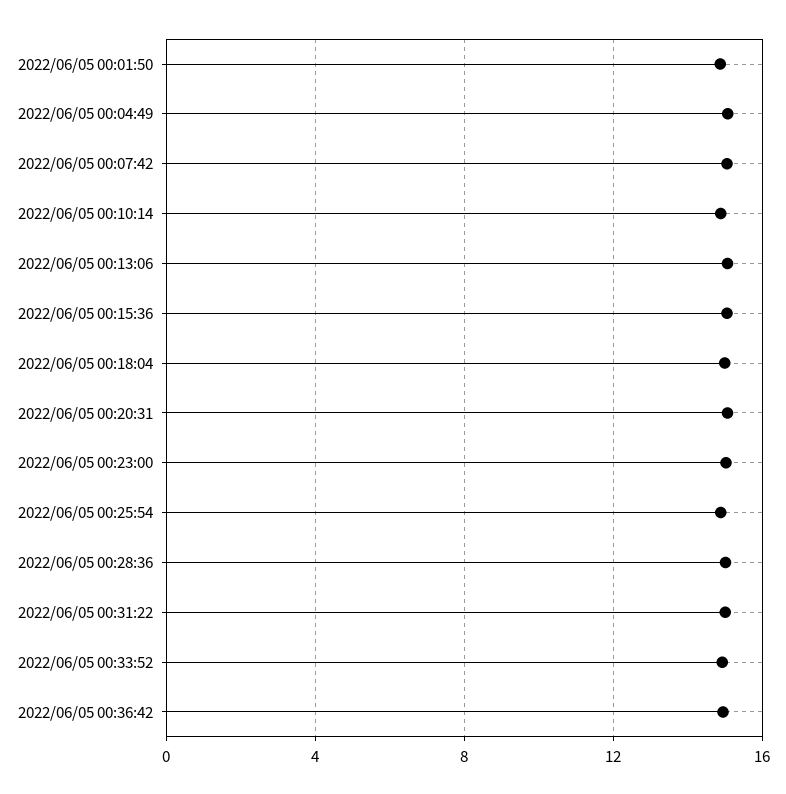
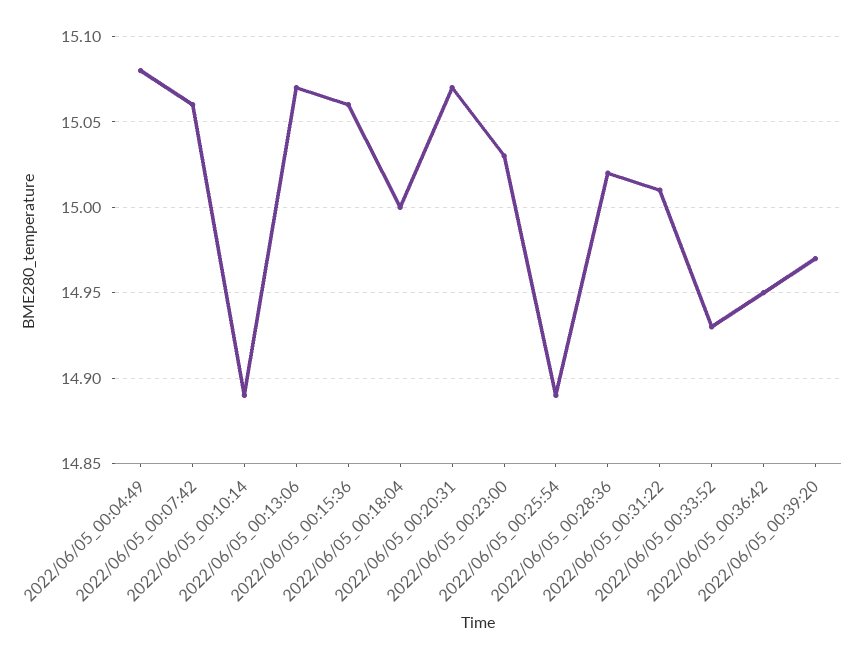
2022/06/05 00:01:50: 15 -> none
2022/06/05_00:39:20: none -> 14.97

